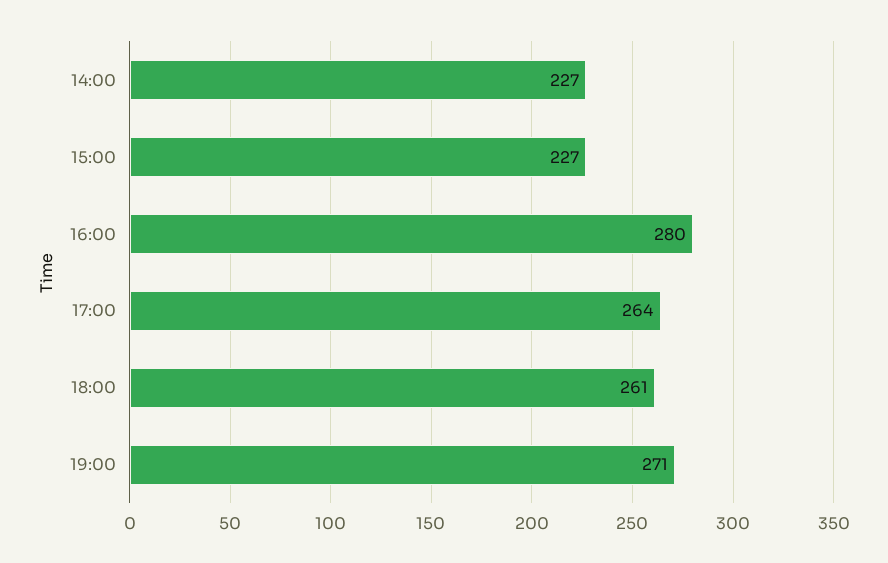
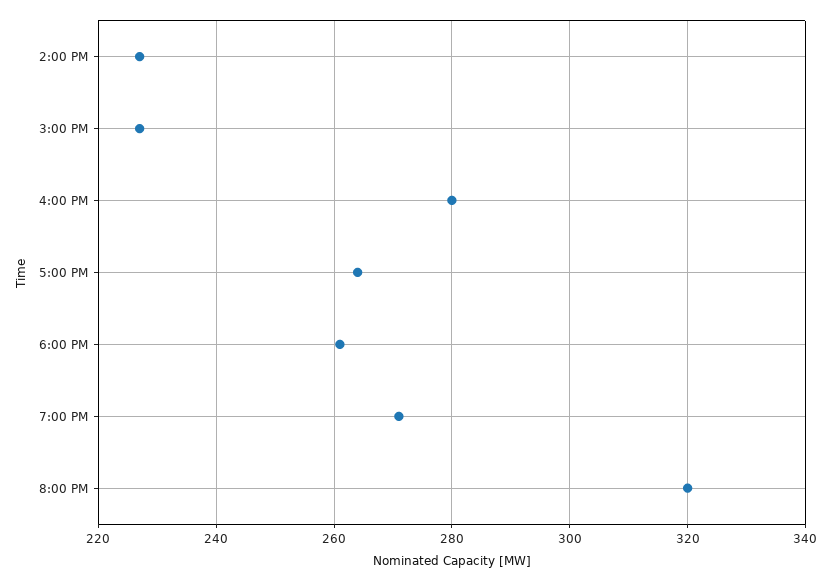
8:00 PM: none -> 320

